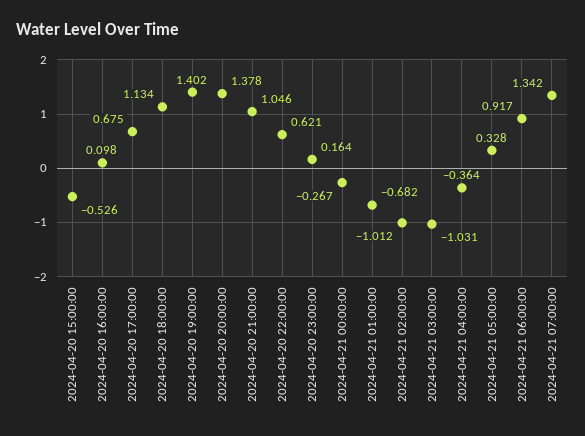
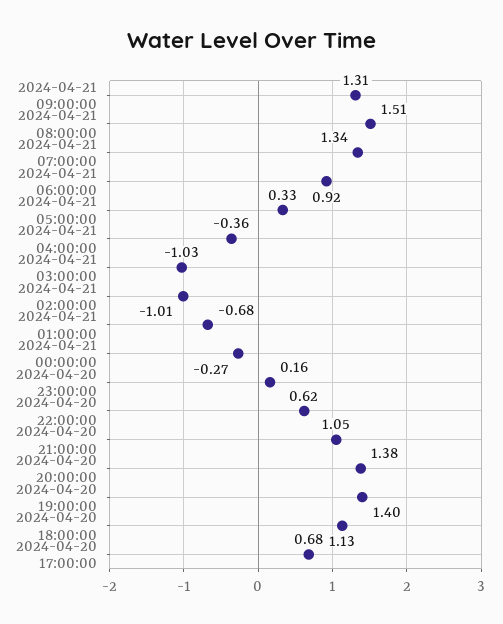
2024-04-20 15:00:00: -0.526 -> none
2024-04-20 16:00:00: 0.098 -> none
2024-04-21 09:00:00: none -> 1.31
2024-04-21 08:00:00: none -> 1.51

